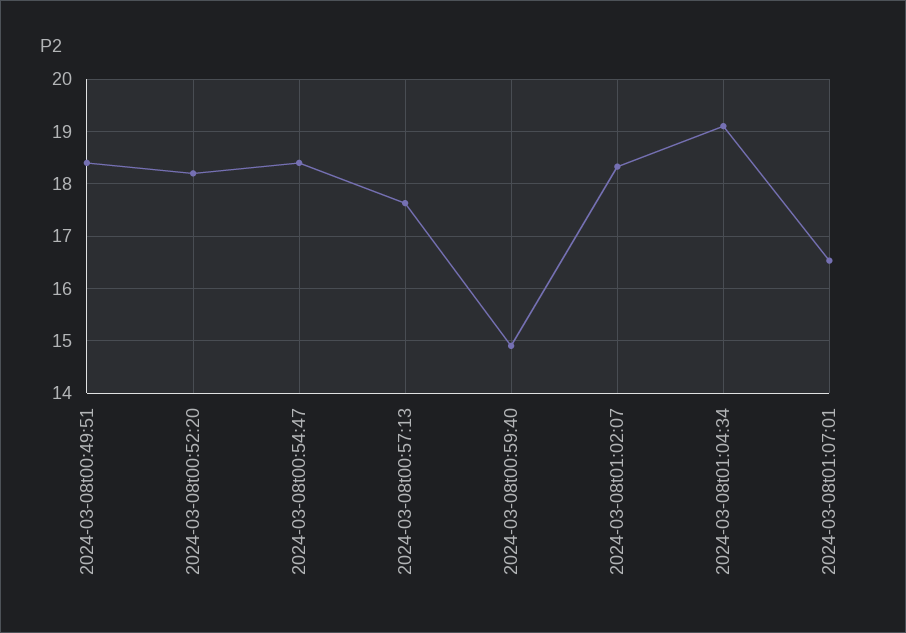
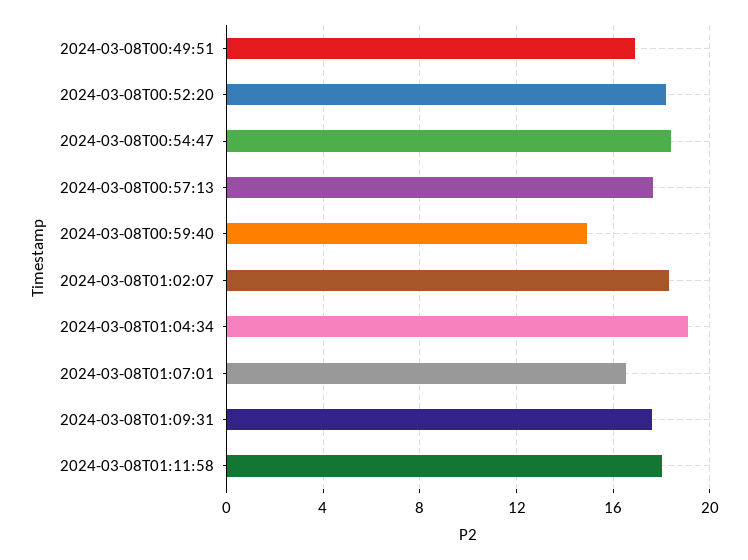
2024-03-08t00:49:51: 18.4 -> 17
2024-03-08T01:09:31: none -> 17.5
2024-03-08T01:11:58: none -> 18

